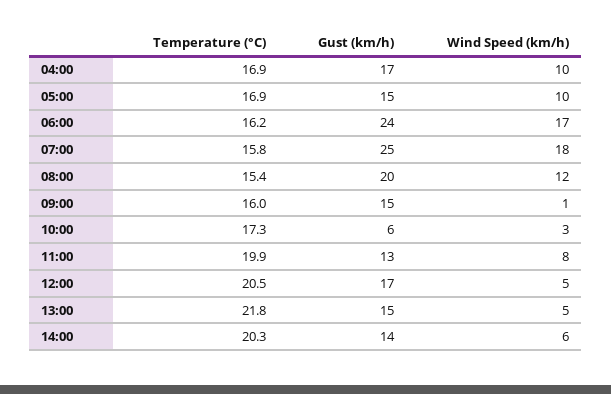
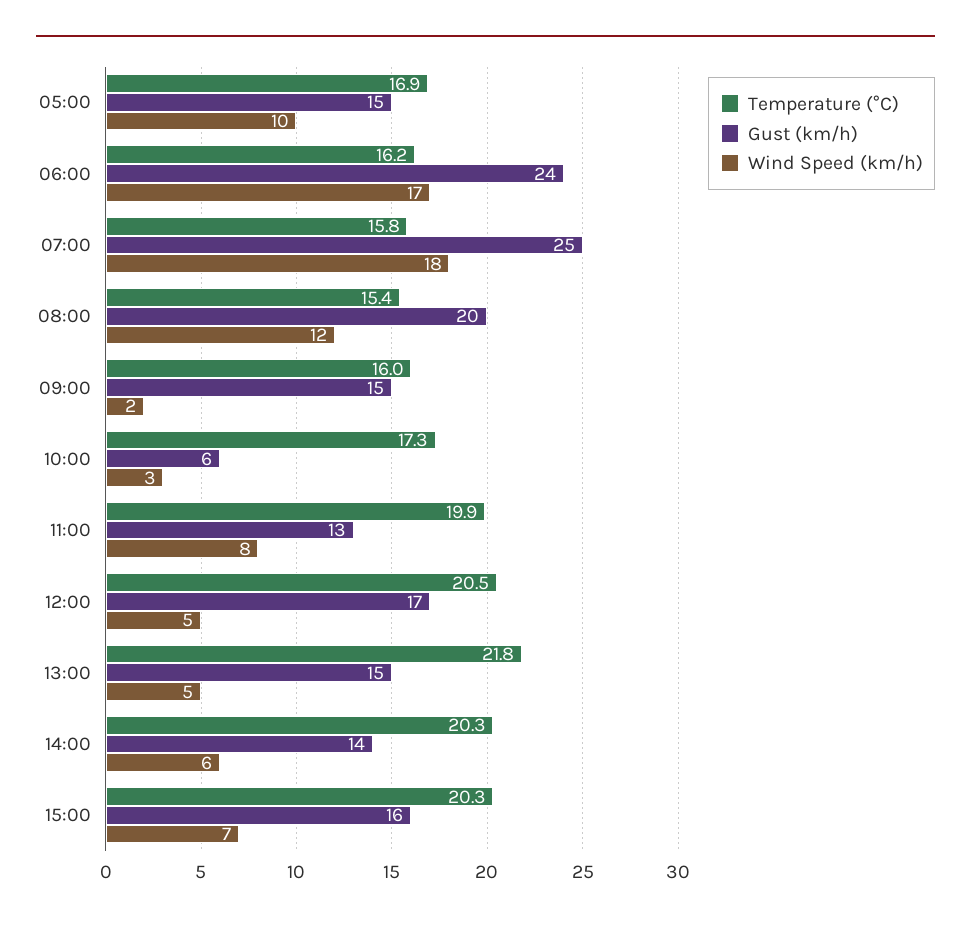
Temperature (°C), 04:00: 16.9 -> none
Gust (km/h), 04:00: 17 -> none
Wind Speed (km/h), 04:00: 10 -> none
Wind Speed (km/h), 09:00: 1 -> 2
Temperature (°C), 15:00: none -> 20.3
Gust (km/h), 15:00: none -> 16
Wind Speed (km/h), 15:00: none -> 7

